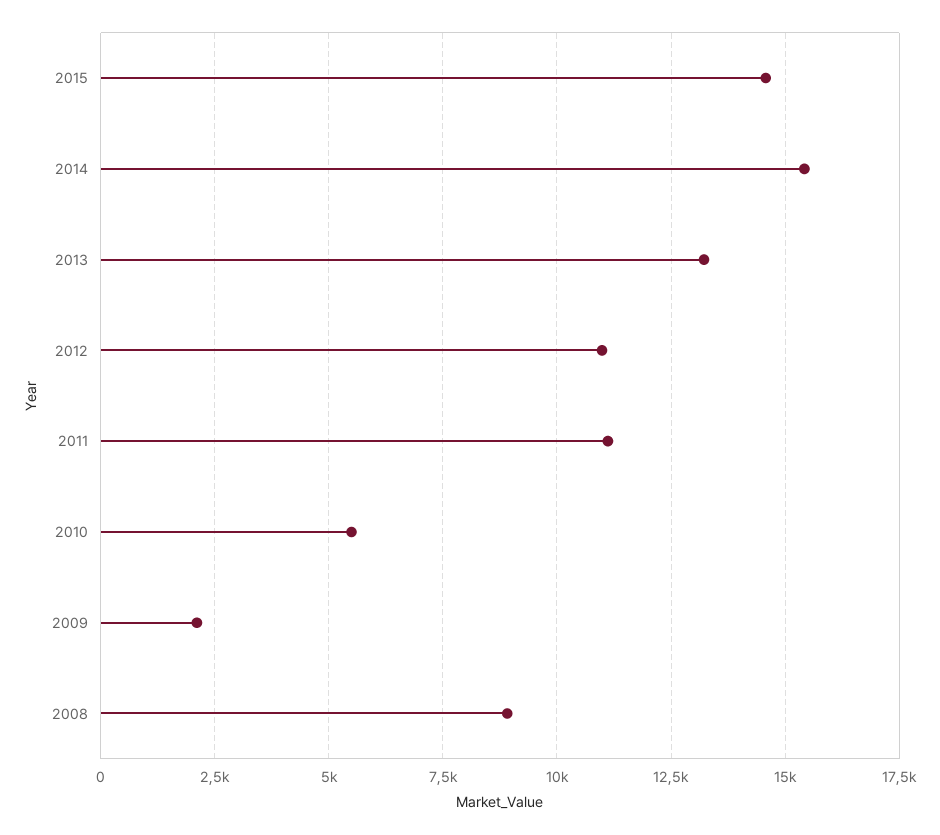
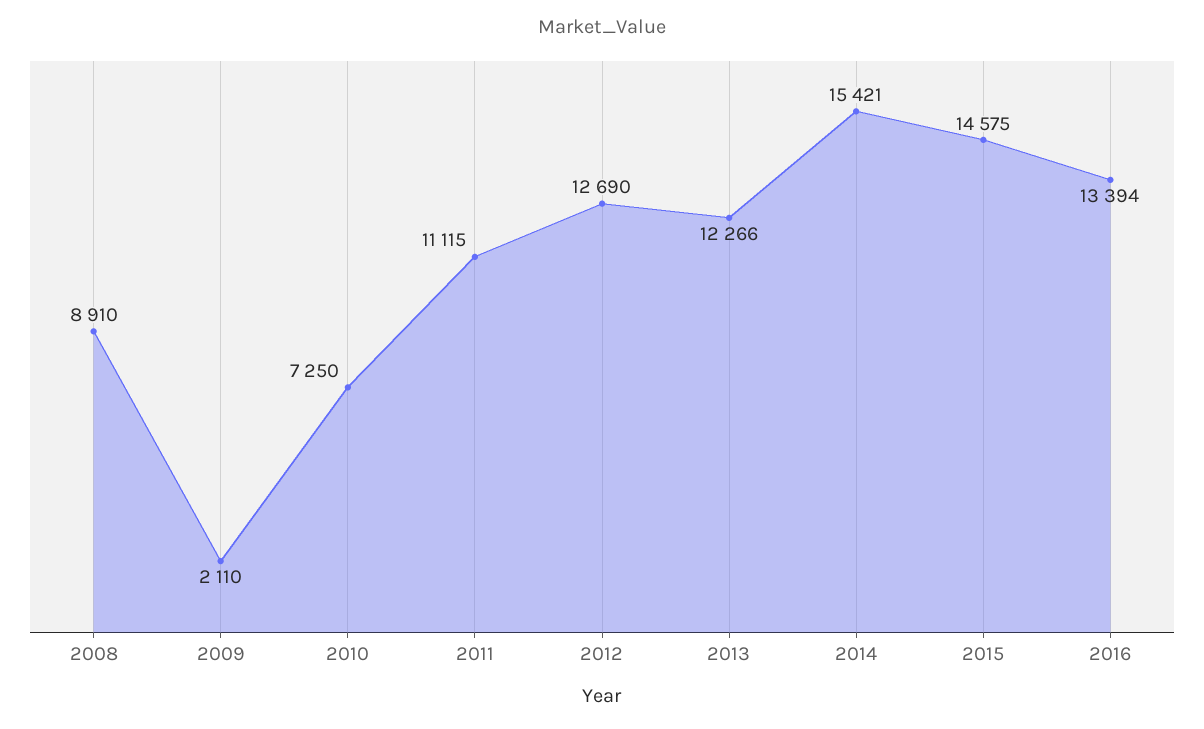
2013: 13250 -> 12266
2012: 11000 -> 12690
2010: 5500 -> 7250
2016: none -> 13394

